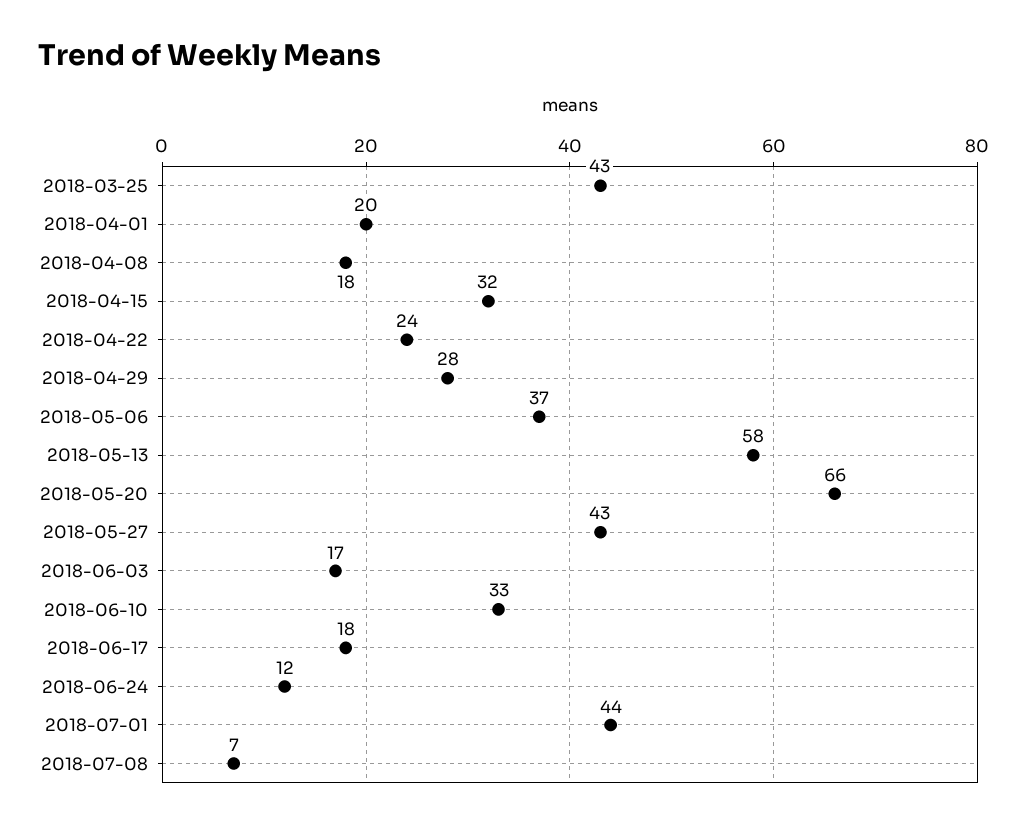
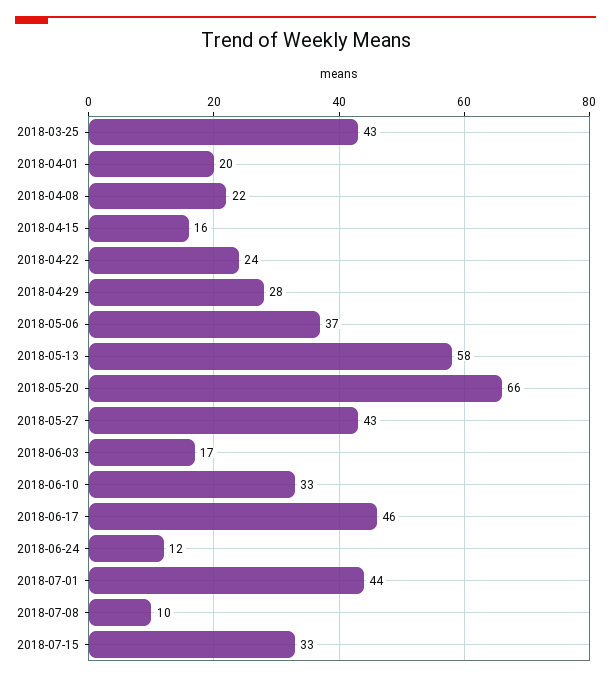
2018-04-08: 18 -> 22
2018-04-15: 32 -> 16
2018-06-17: 18 -> 46
2018-07-08: 7 -> 10
2018-07-15: none -> 33

